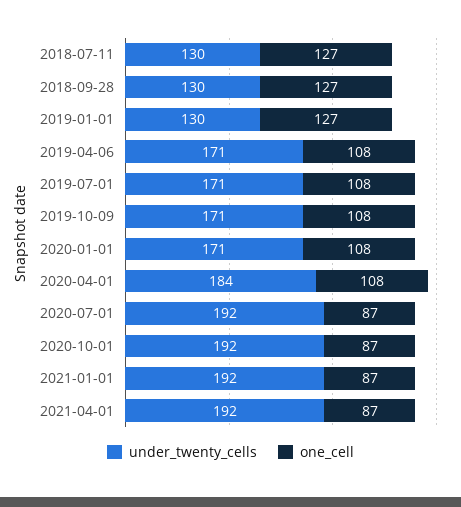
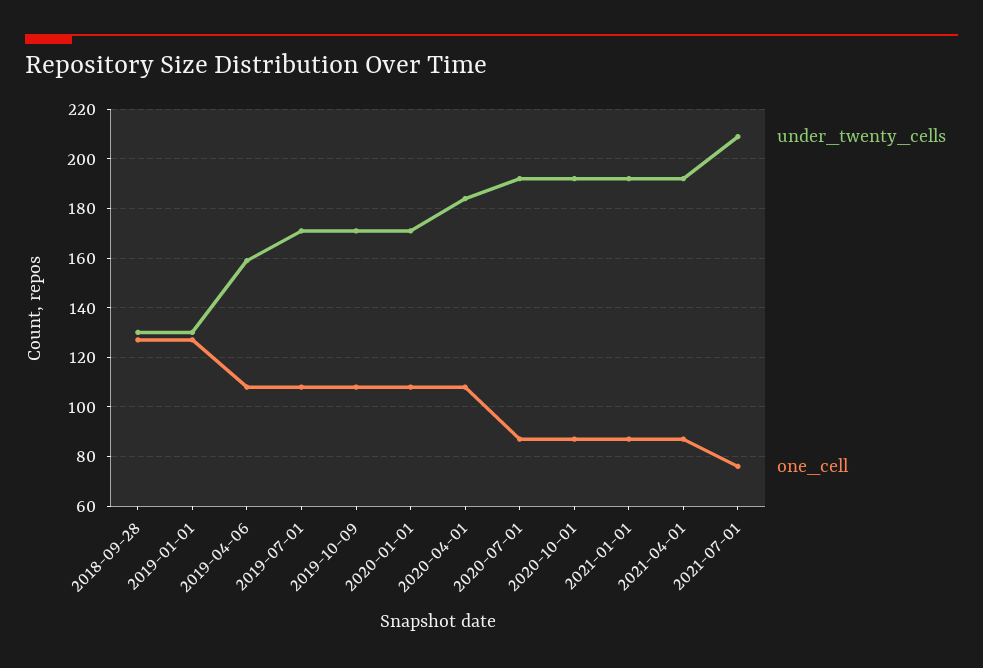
under_twenty_cells, 2018-07-11: 130 -> none
one_cell, 2018-07-11: 127 -> none
under_twenty_cells, 2019-04-06: 171 -> 160
under_twenty_cells, 2021-07-01: none -> 210
one_cell, 2021-07-01: none -> 75

